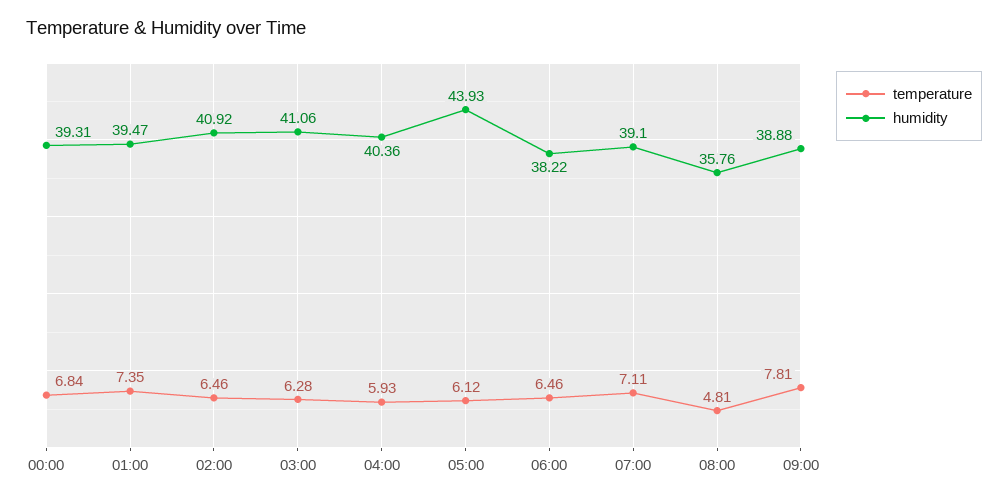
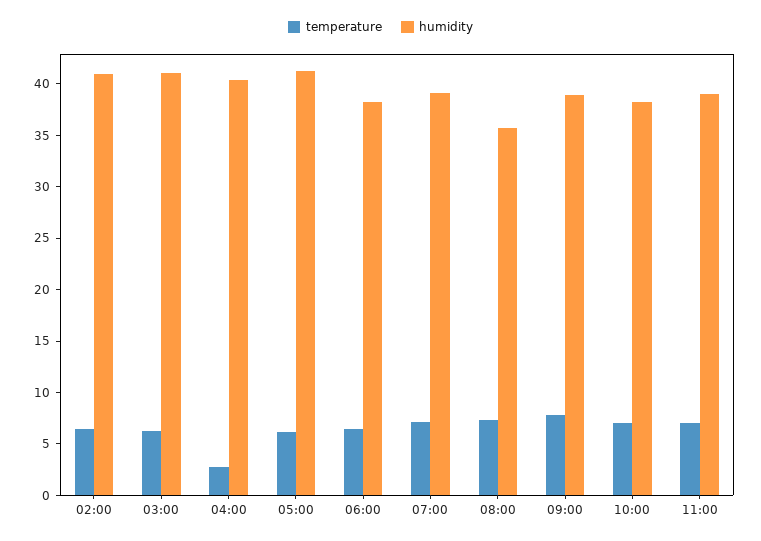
temperature, 00:00: 6.84 -> none
humidity, 00:00: 39.31 -> none
temperature, 01:00: 7.35 -> none
humidity, 01:00: 39.47 -> none
temperature, 04:00: 5.93 -> 3
humidity, 05:00: 43.93 -> 41
temperature, 08:00: 4.81 -> 7
temperature, 10:00: none -> 7
humidity, 10:00: none -> 38
temperature, 11:00: none -> 7
humidity, 11:00: none -> 39

